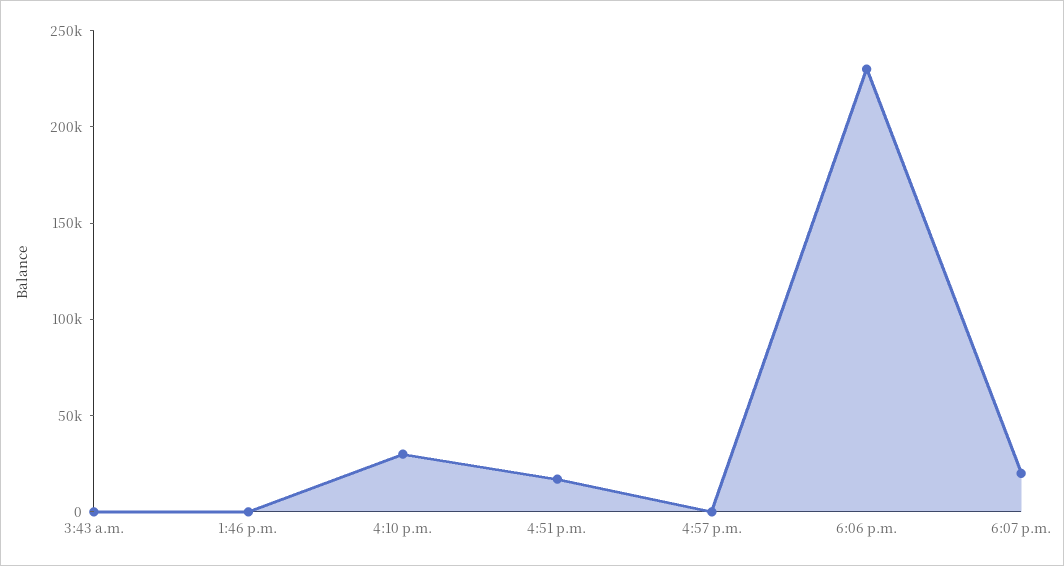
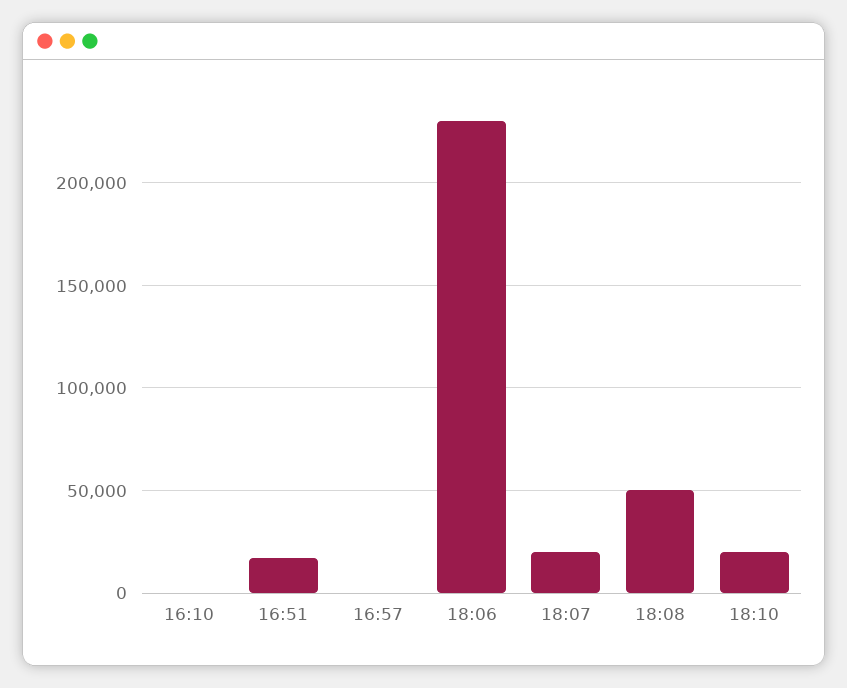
3:43 a.m.: 0 -> none
1:46 p.m.: 0 -> none
4:10 p.m.: 30000 -> 0
18:08: none -> 50000
18:10: none -> 20000

